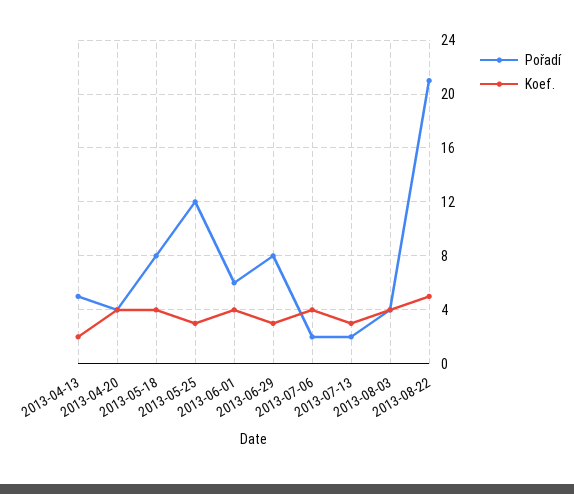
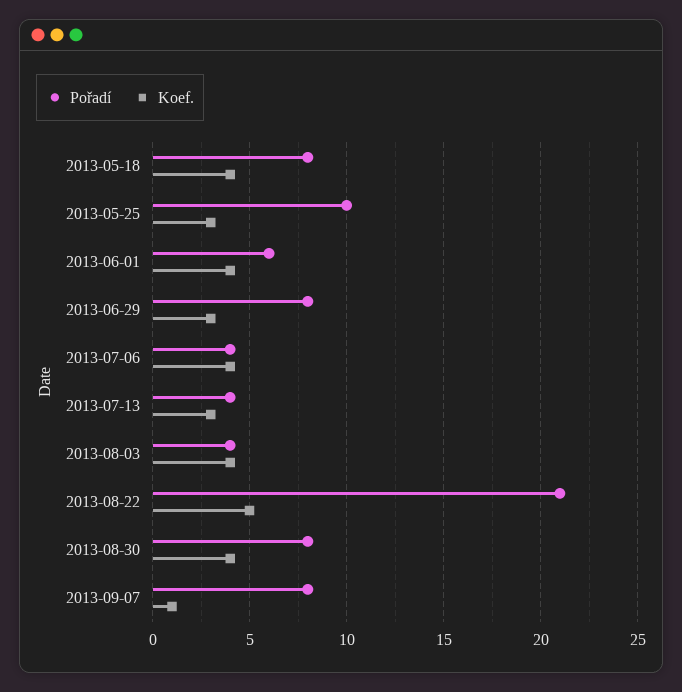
Pořadí, 2013-04-13: 5 -> none
Koef., 2013-04-13: 2 -> none
Pořadí, 2013-04-20: 4 -> none
Koef., 2013-04-20: 4 -> none
Pořadí, 2013-05-25: 12 -> 10
Pořadí, 2013-07-06: 2 -> 4
Pořadí, 2013-07-13: 2 -> 4
Pořadí, 2013-08-30: none -> 8
Koef., 2013-08-30: none -> 4
Pořadí, 2013-09-07: none -> 8
Koef., 2013-09-07: none -> 1

